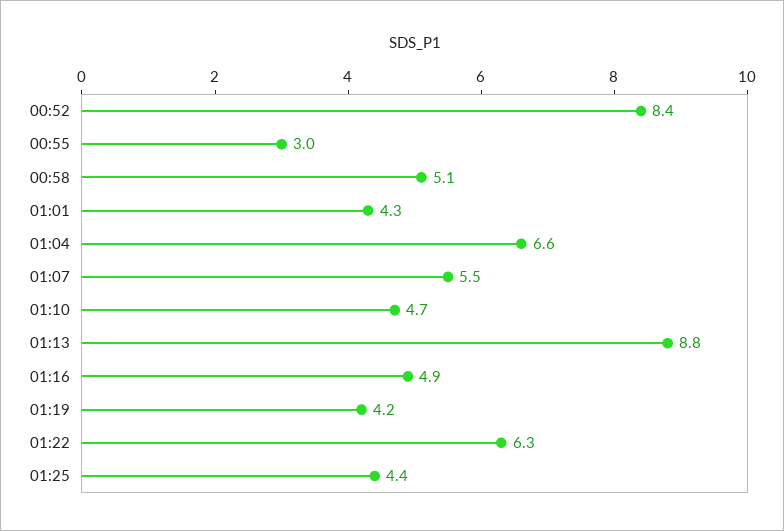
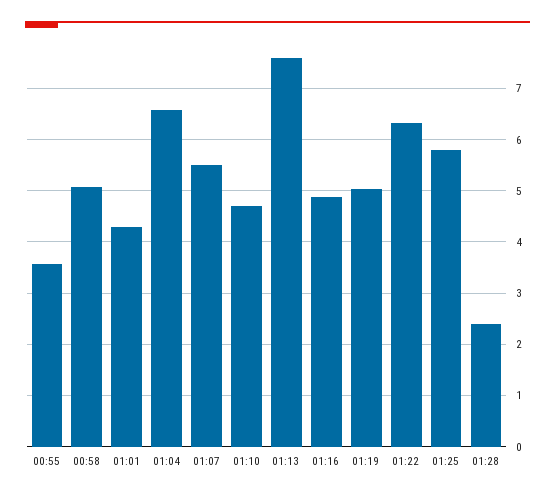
00:52: 8.4 -> none
00:55: 3 -> 3.6
01:13: 8.8 -> 7.6
01:19: 4.2 -> 5
01:25: 4.4 -> 5.8
01:28: none -> 2.4

